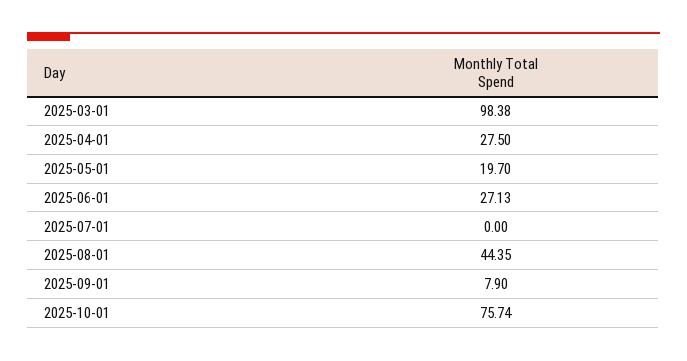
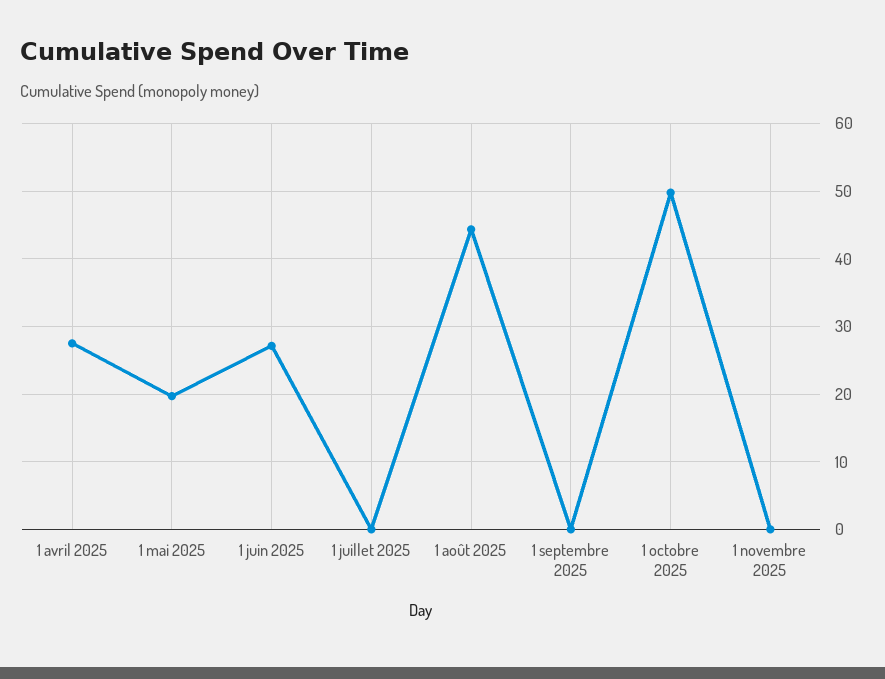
2025-03-01: 98.38 -> none
2025-09-01: 7.9 -> 0
2025-10-01: 75.74 -> 50
1 novembre 2025: none -> 0

